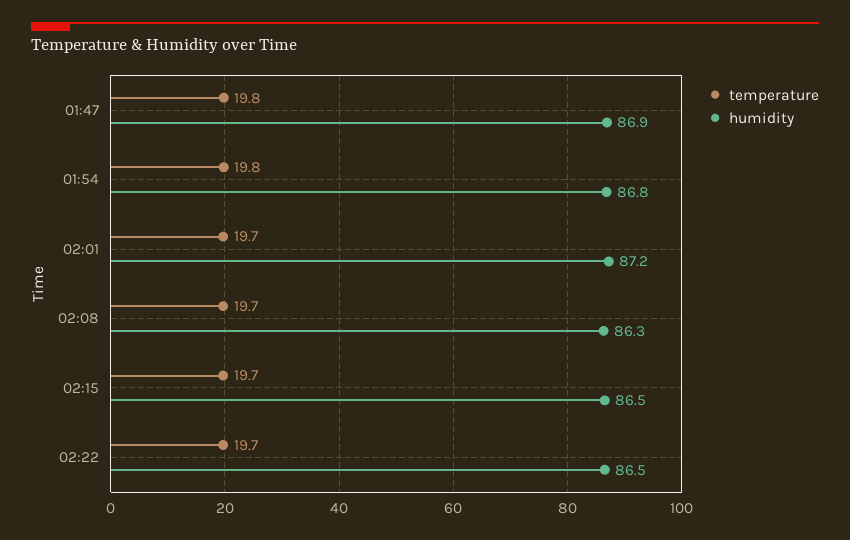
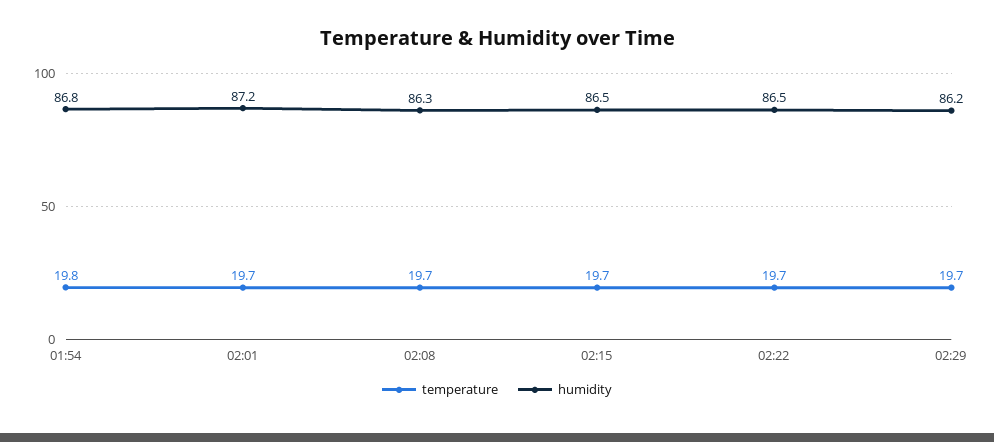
temperature, 01:47: 19.8 -> none
humidity, 01:47: 86.9 -> none
temperature, 02:29: none -> 19.7
humidity, 02:29: none -> 86.2

